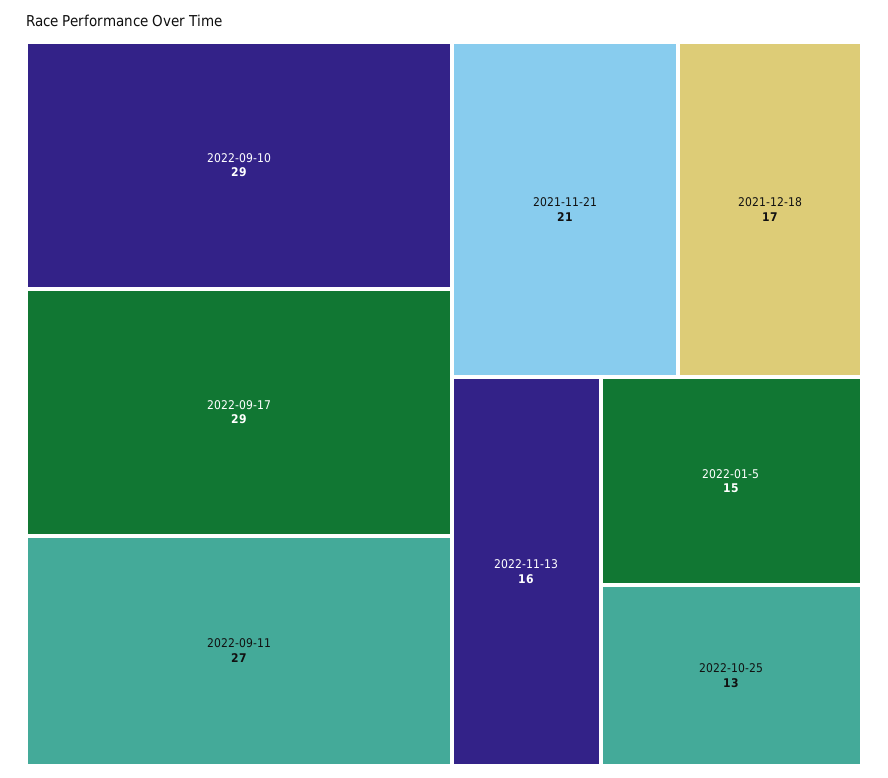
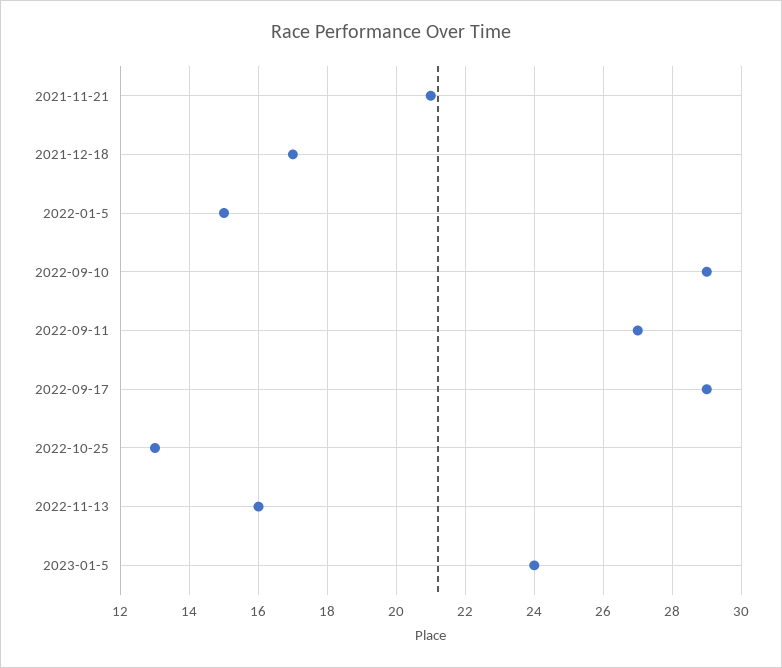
2023-01-5: none -> 24

